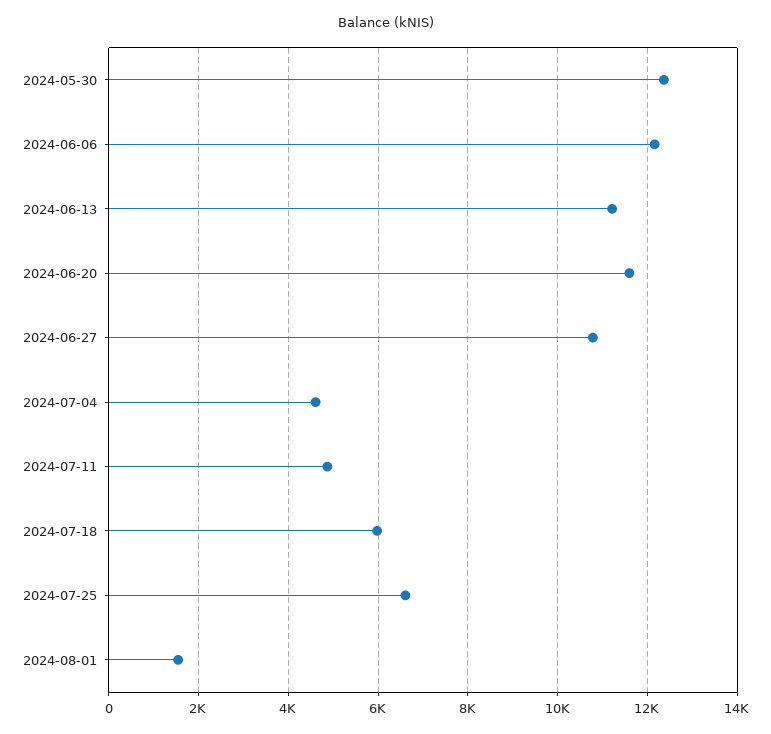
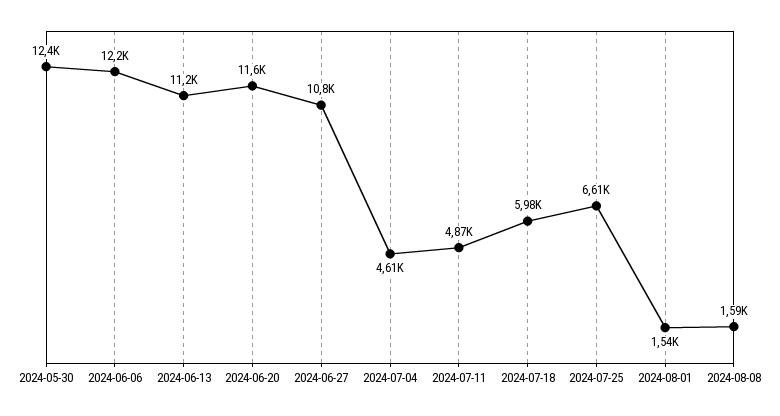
2024-08-08: none -> 1590

